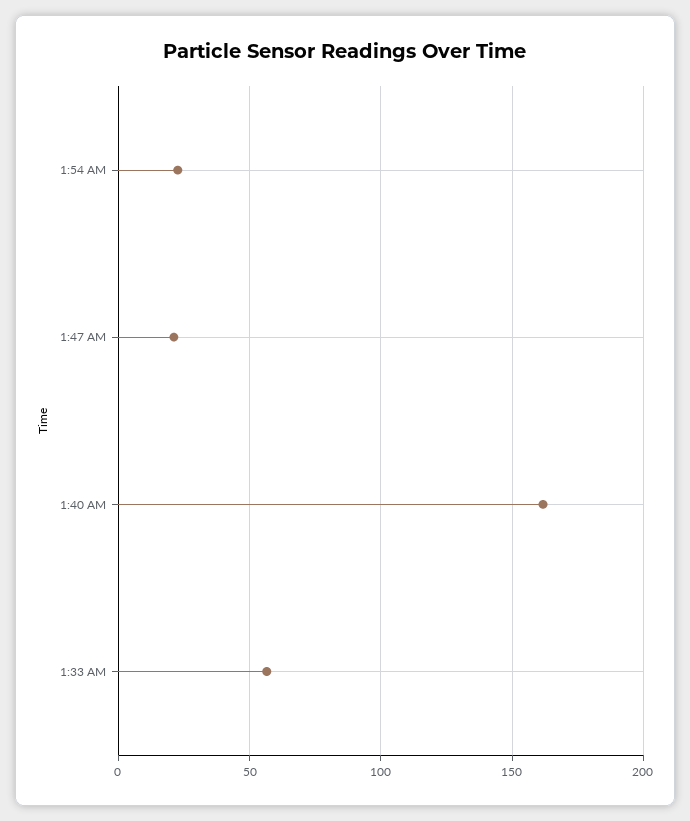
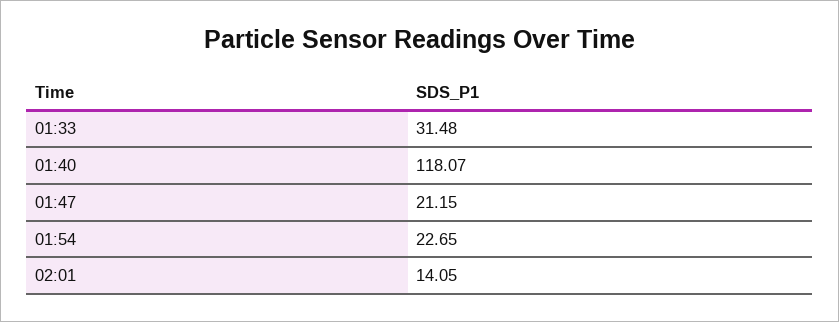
1:40 AM: 160 -> 118.07
1:33 AM: 55 -> 31.48
02:01: none -> 14.05

